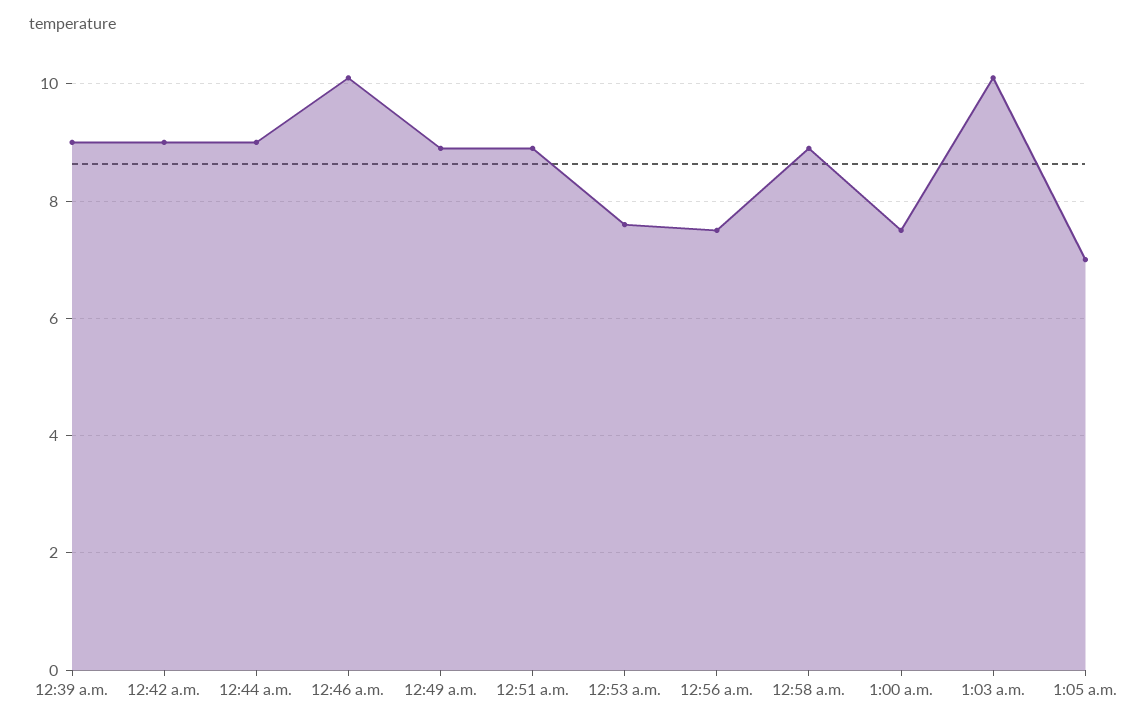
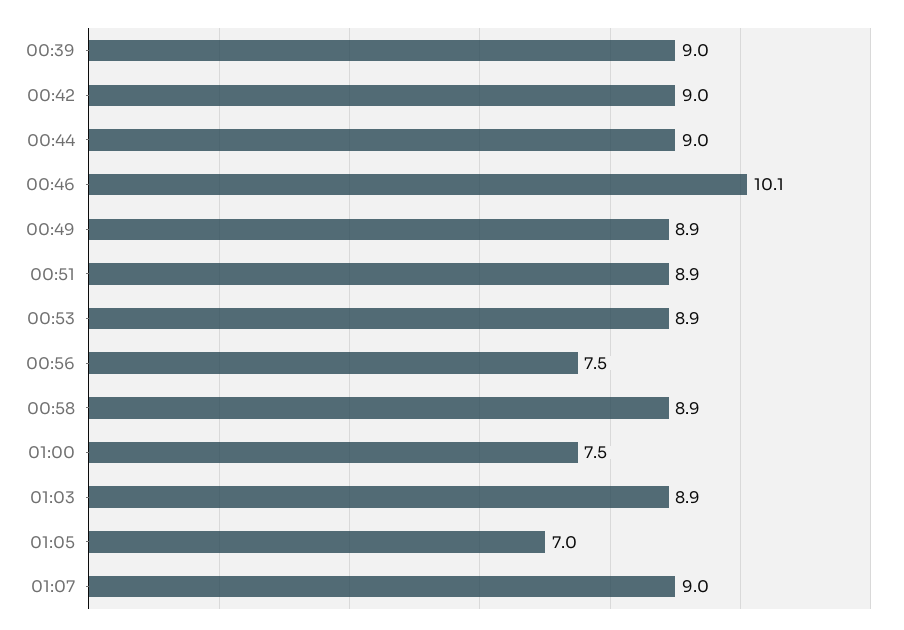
12:53 a.m.: 7.5 -> 8.9
1:03 a.m.: 10 -> 8.9
01:07: none -> 9

